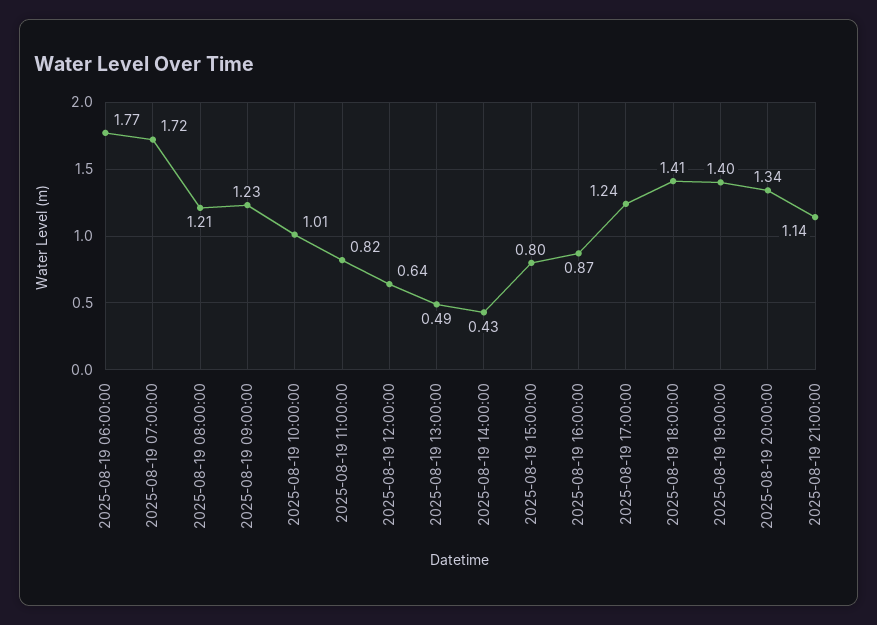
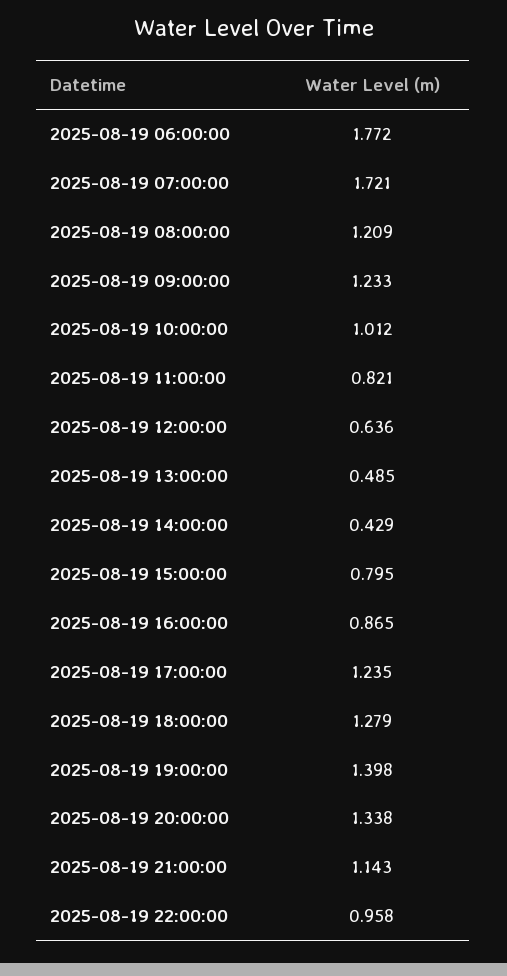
2025-08-19 18:00:00: 1.41 -> 1.279
2025-08-19 22:00:00: none -> 0.958

